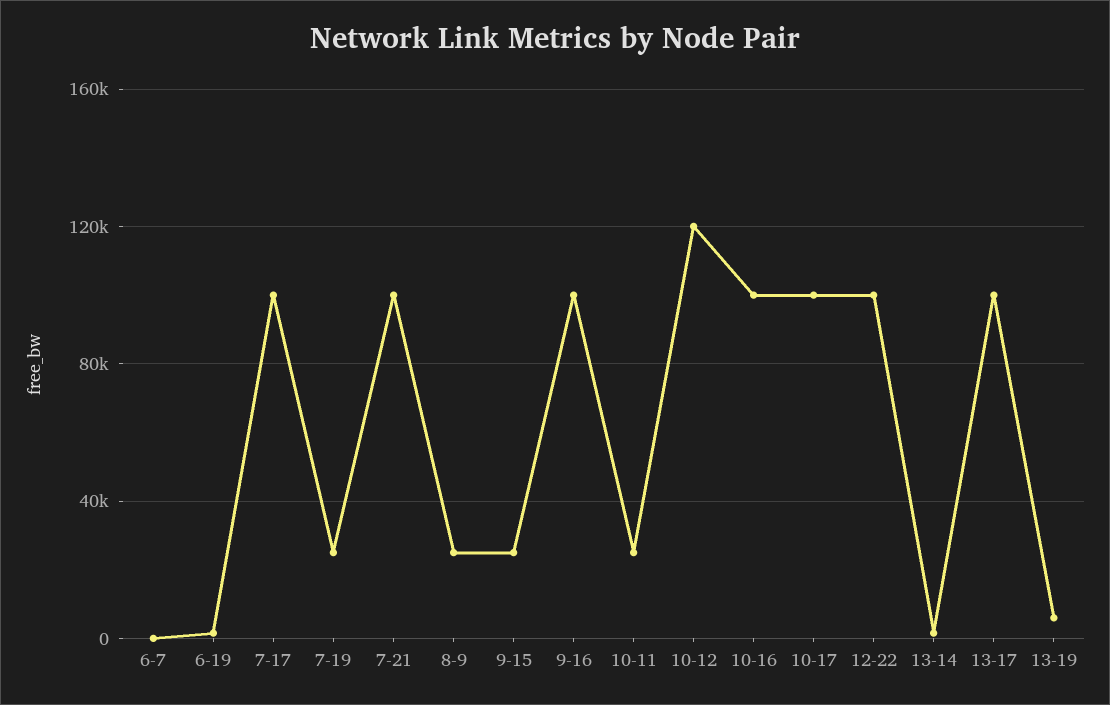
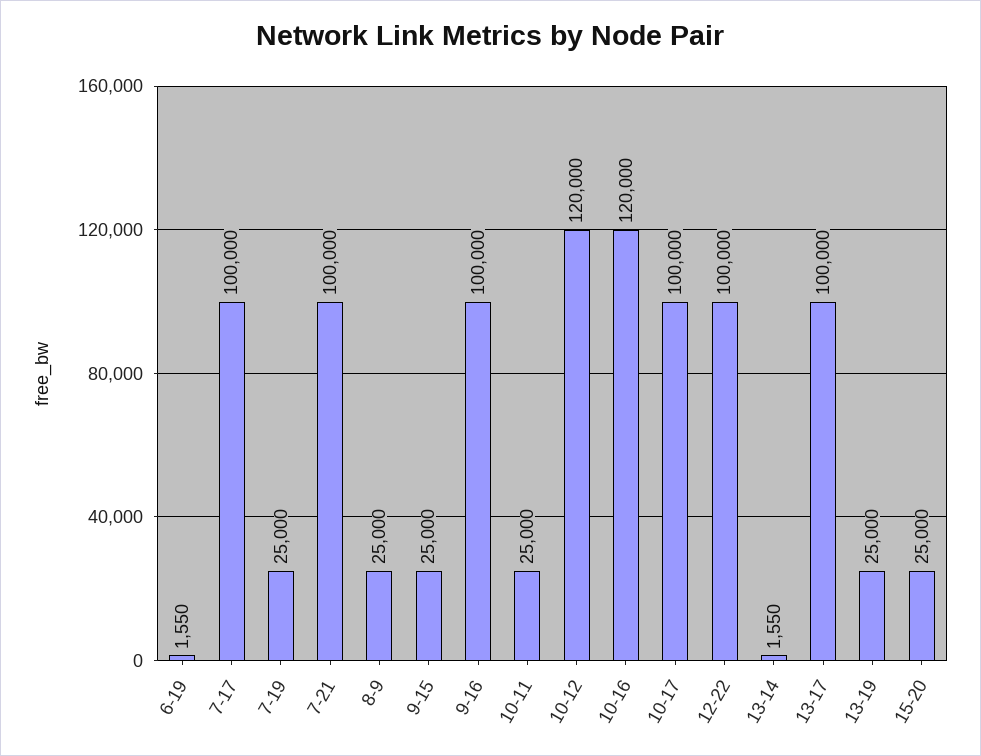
6-7: 0 -> none
10-16: 100000 -> 120000
13-19: 5000 -> 25000
15-20: none -> 25000

